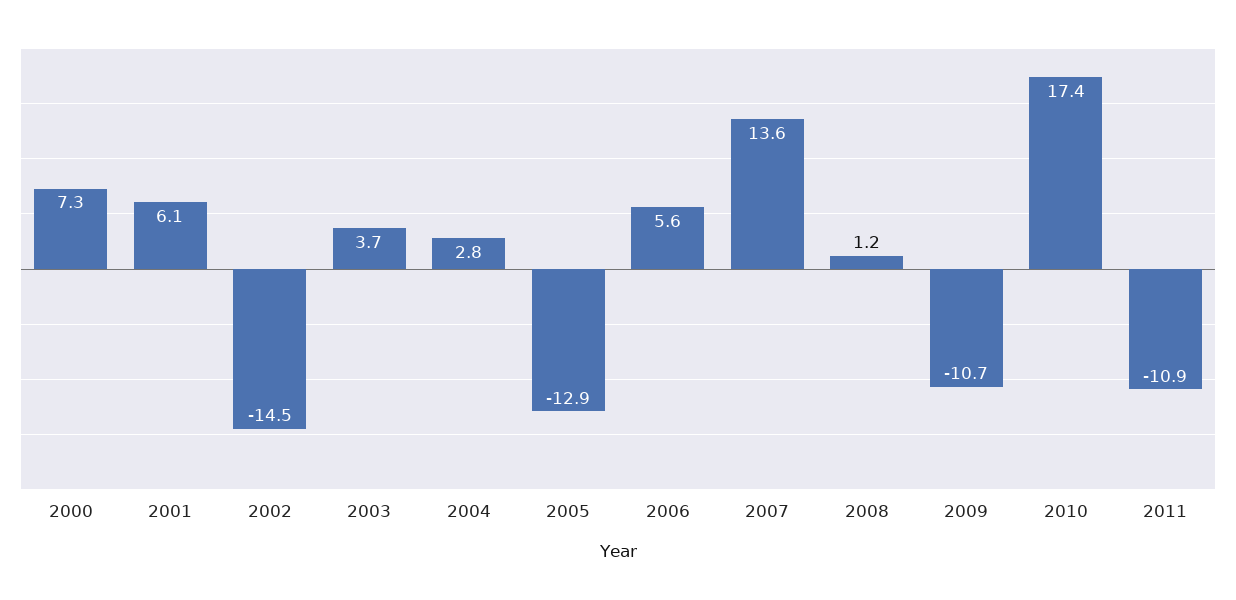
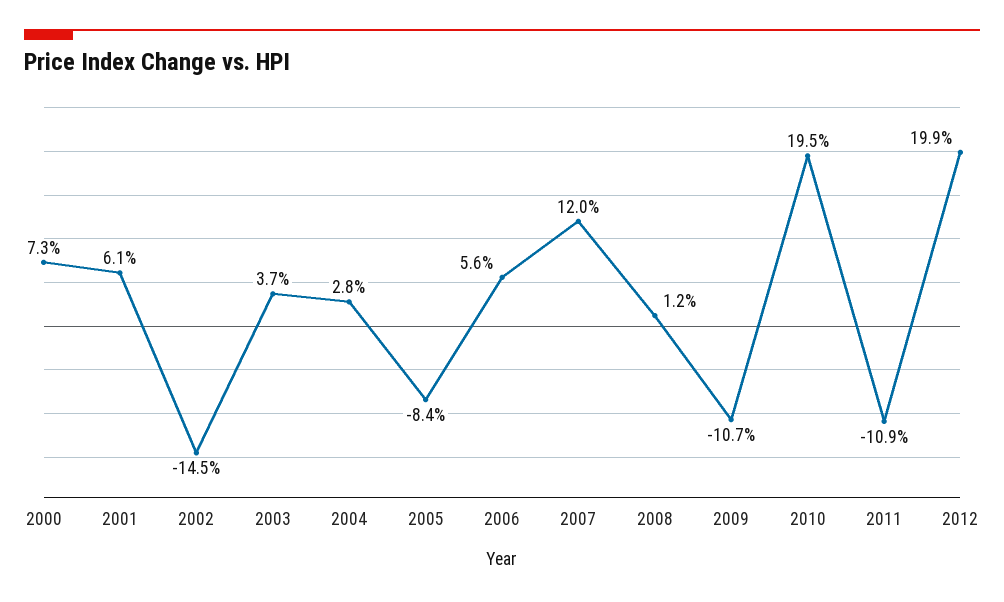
2005: -12.9 -> -8.4
2007: 13.6 -> 12
2010: 17.4 -> 19.5
2012: none -> 19.9

